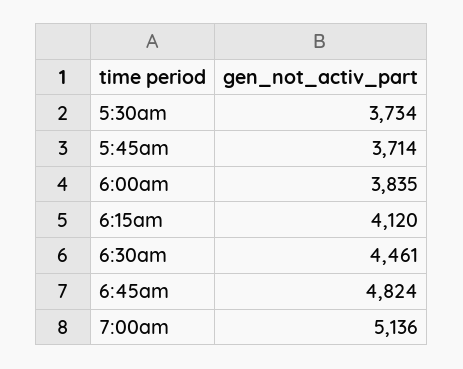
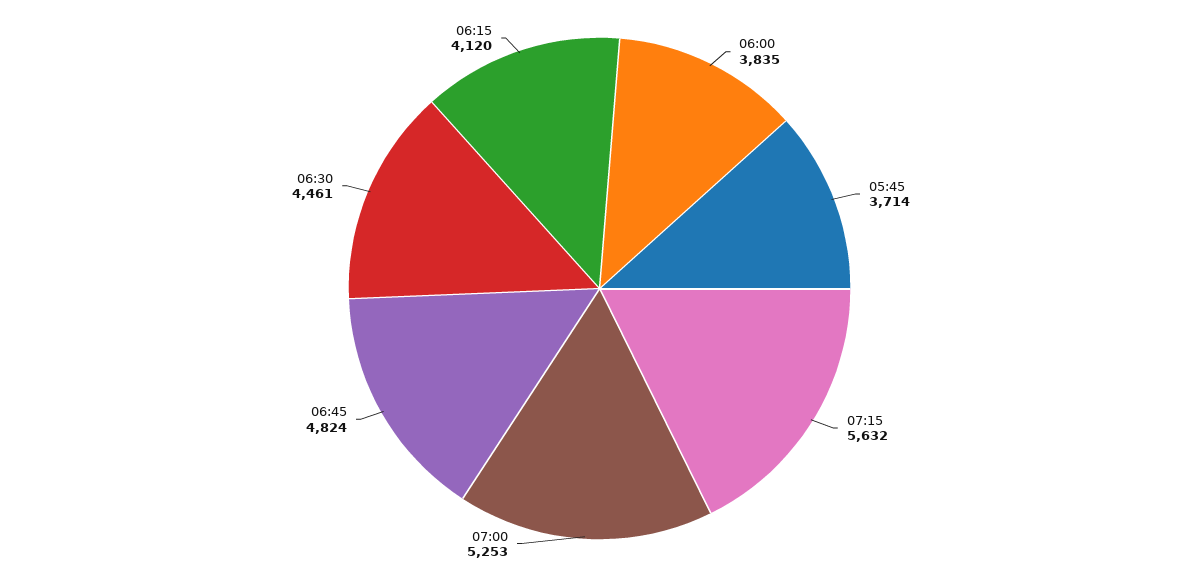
5:30am: 3734 -> none
7:00am: 5136 -> 5253
07:15: none -> 5632

